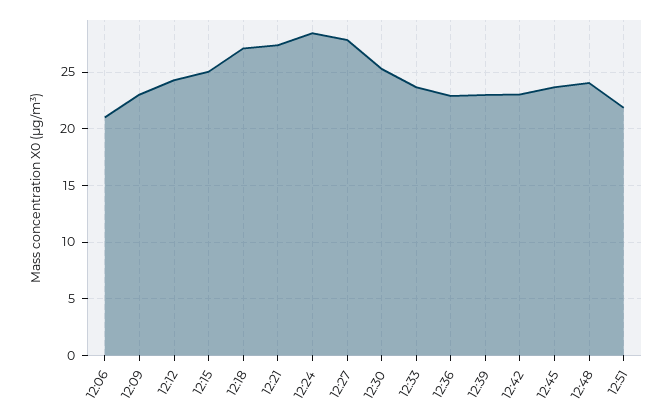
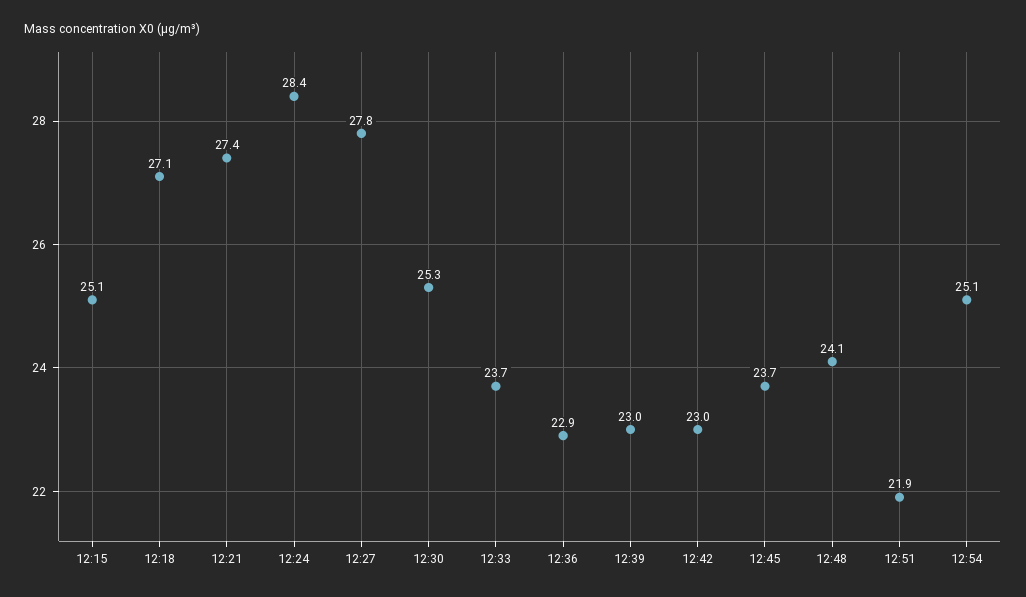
12:06: 21 -> none
12:09: 23 -> none
12:12: 24 -> none
12:54: none -> 25.1

